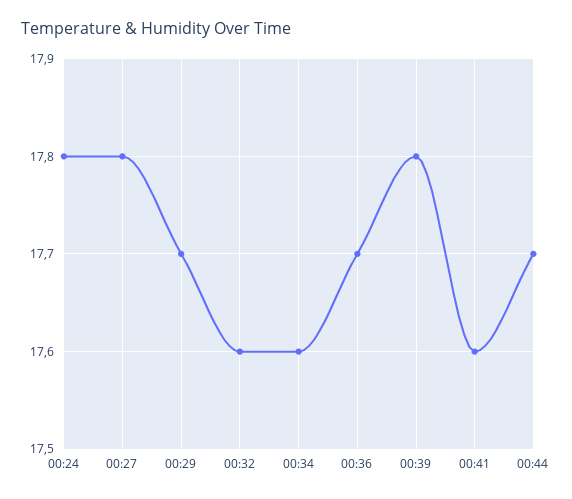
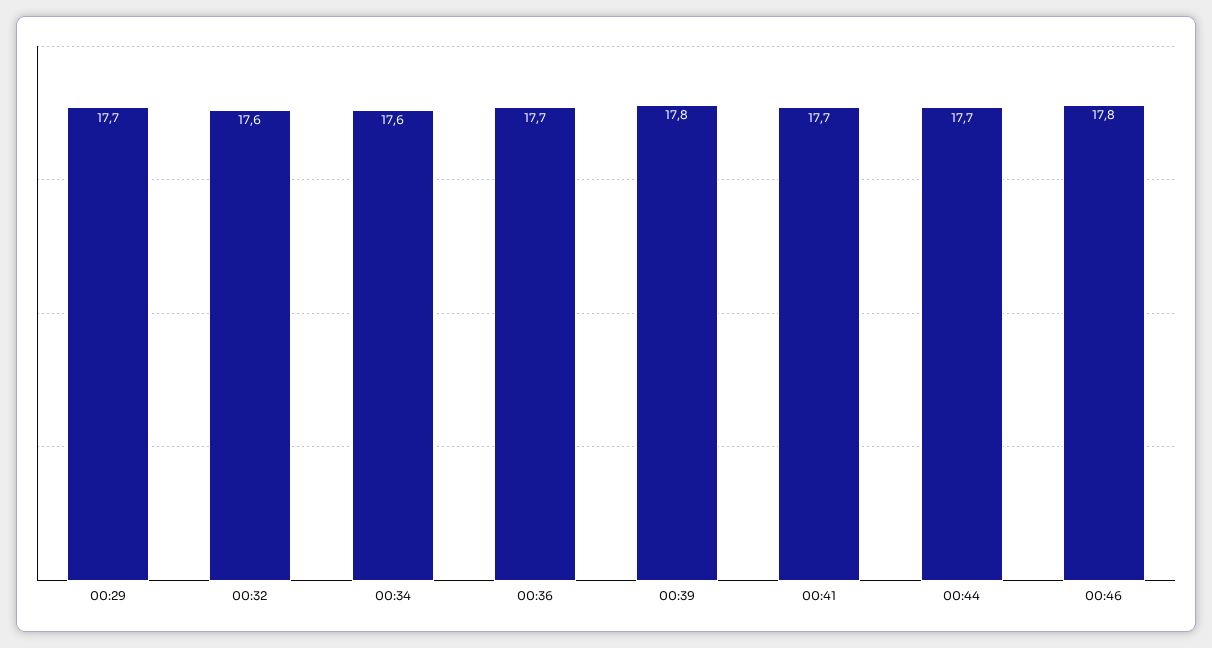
00:24: 17.8 -> none
00:27: 17.8 -> none
00:41: 17.6 -> 17.7
00:46: none -> 17.8

